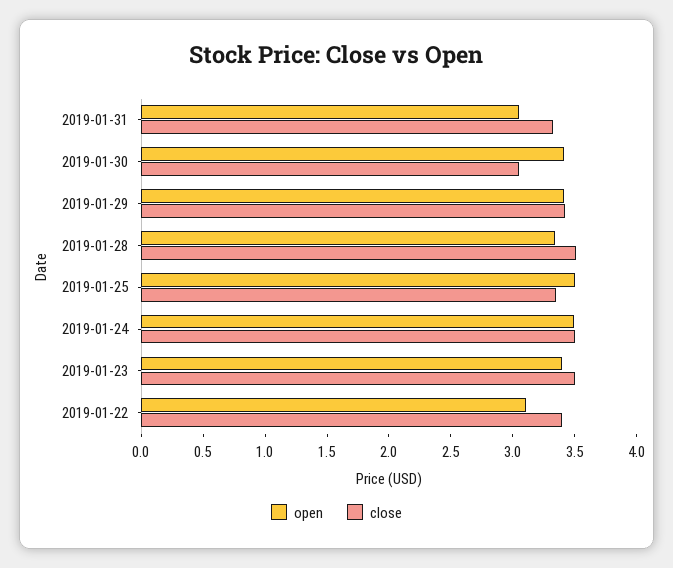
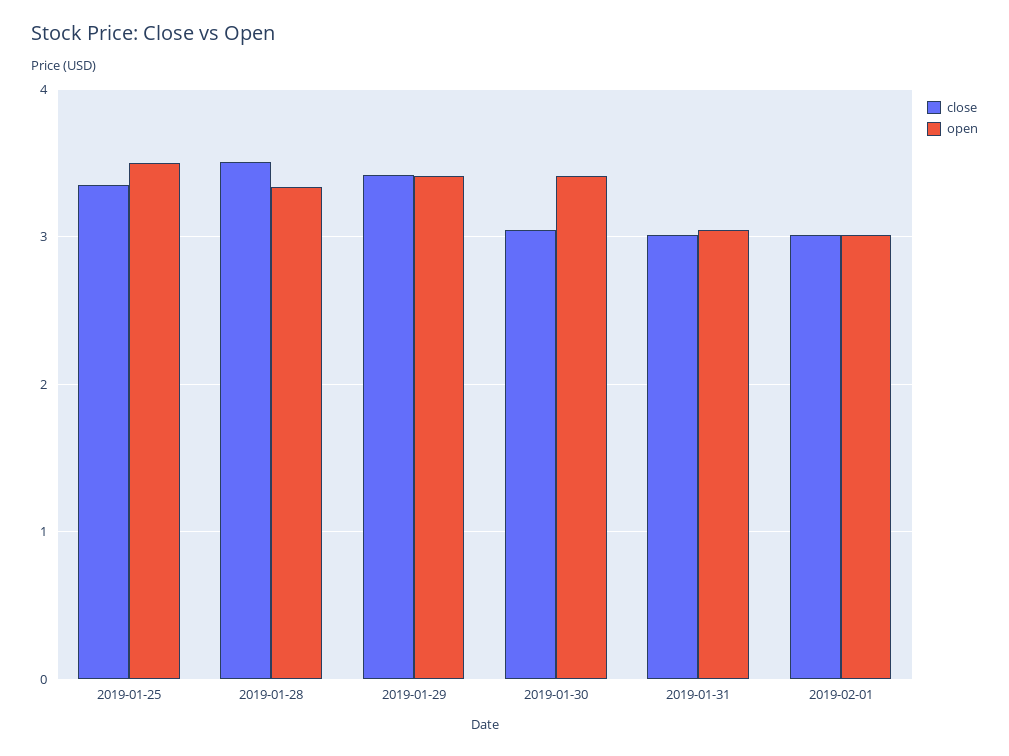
close, 2019-01-31: 3.3 -> 3
open, 2019-01-24: 3.5 -> none
close, 2019-01-24: 3.5 -> none
open, 2019-01-23: 3.4 -> none
close, 2019-01-23: 3.5 -> none
open, 2019-01-22: 3.1 -> none
close, 2019-01-22: 3.4 -> none
close, 2019-02-01: none -> 3
open, 2019-02-01: none -> 3

